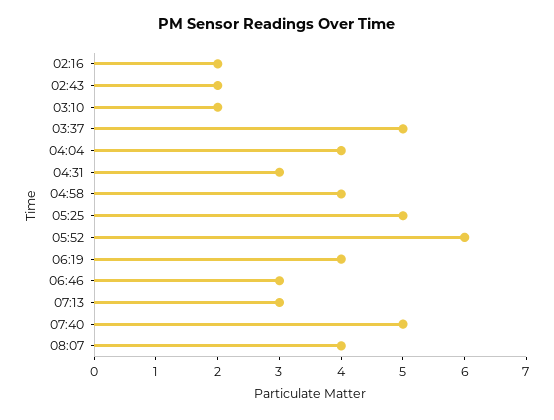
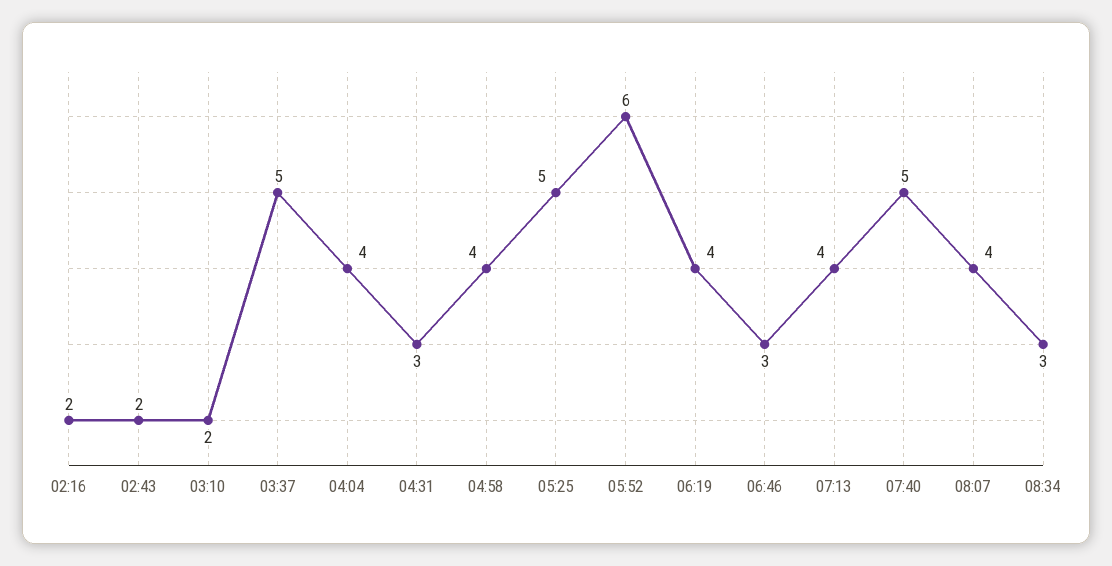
07:13: 3 -> 4
08:34: none -> 3

